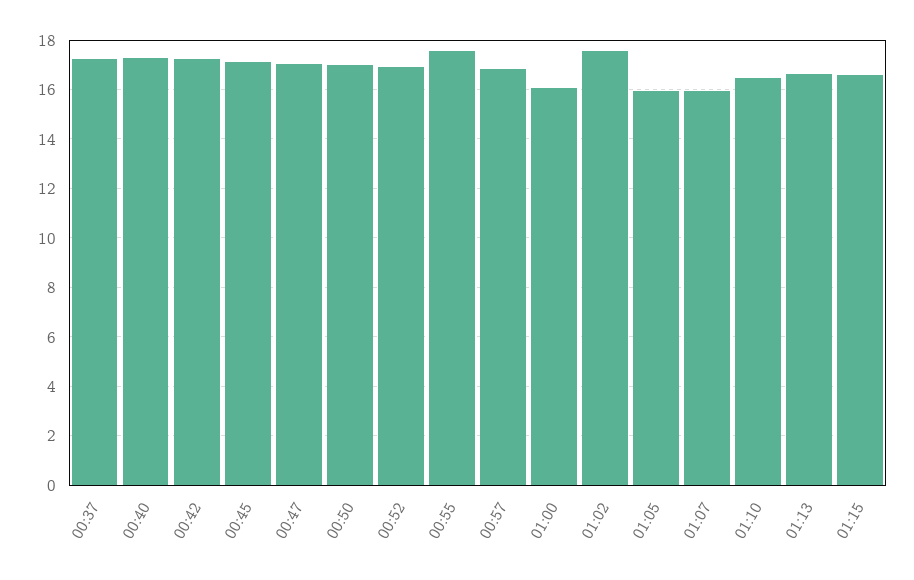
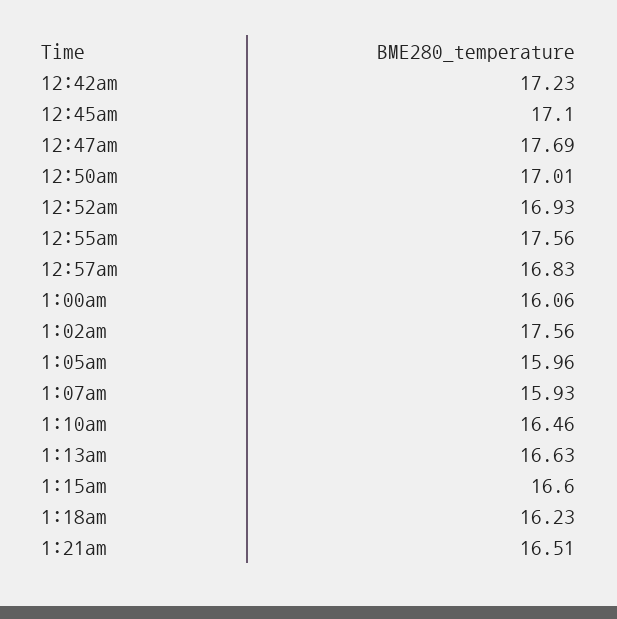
00:37: 17.25 -> none
00:40: 17.25 -> none
00:47: 17 -> 17.69
1:18am: none -> 16.23
1:21am: none -> 16.51

